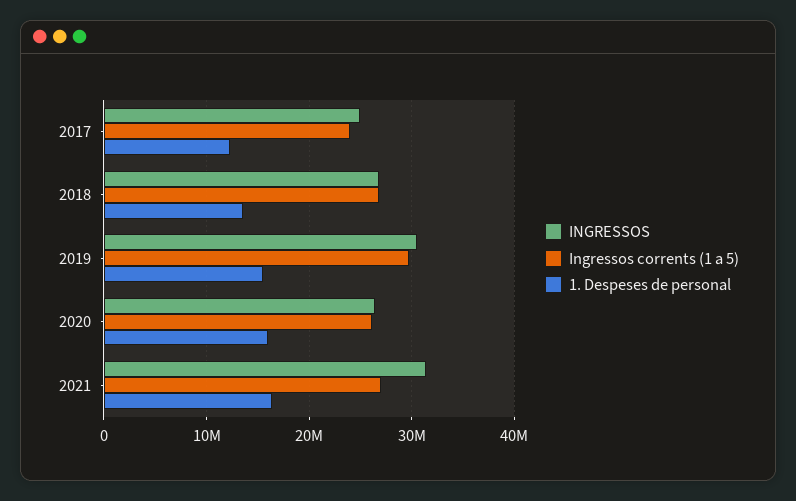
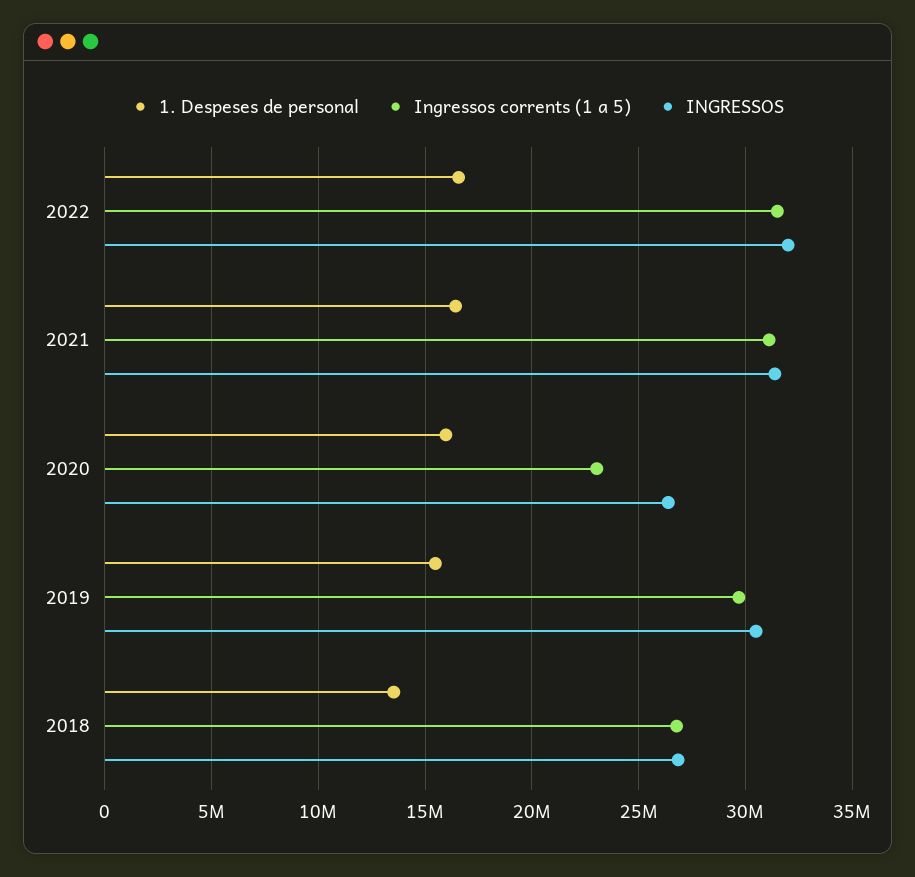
INGRESSOS, 2017: 25000000 -> none
Ingressos corrents (1 a 5), 2017: 24000000 -> none
1. Despeses de personal, 2017: 12000000 -> none
Ingressos corrents (1 a 5), 2020: 26000000 -> 23000000
Ingressos corrents (1 a 5), 2021: 27000000 -> 31000000
1. Despeses de personal, 2022: none -> 16500000
Ingressos corrents (1 a 5), 2022: none -> 31500000
INGRESSOS, 2022: none -> 32000000

